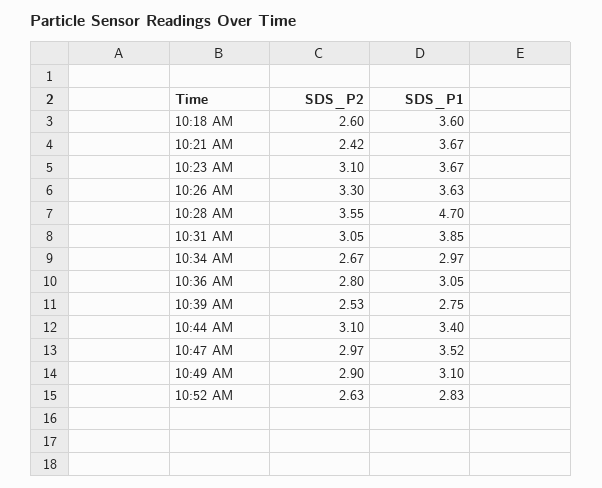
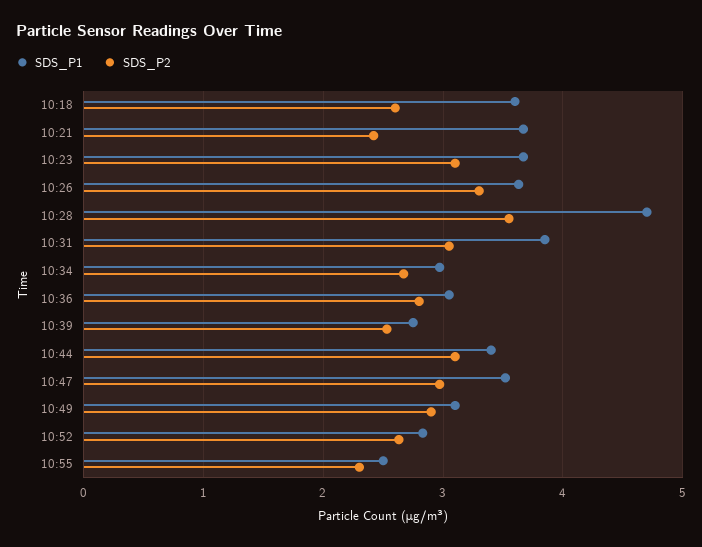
SDS_P1, 10:55: none -> 2.5
SDS_P2, 10:55: none -> 2.3

